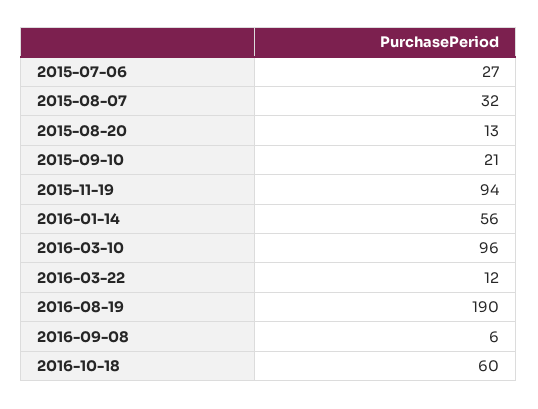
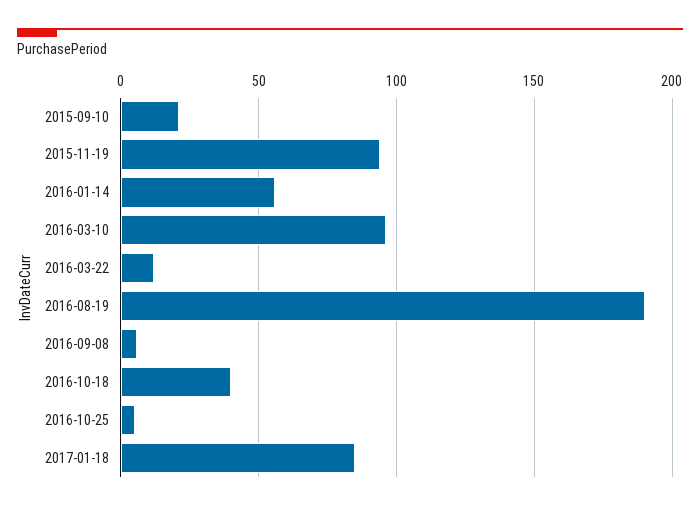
2015-07-06: 27 -> none
2015-08-07: 32 -> none
2015-08-20: 13 -> none
2016-10-18: 60 -> 40
2016-10-25: none -> 5
2017-01-18: none -> 85

